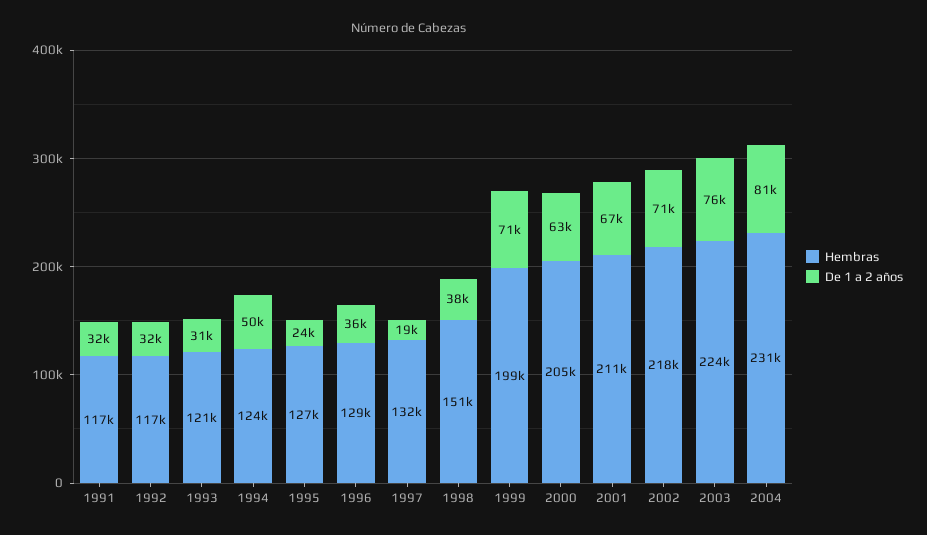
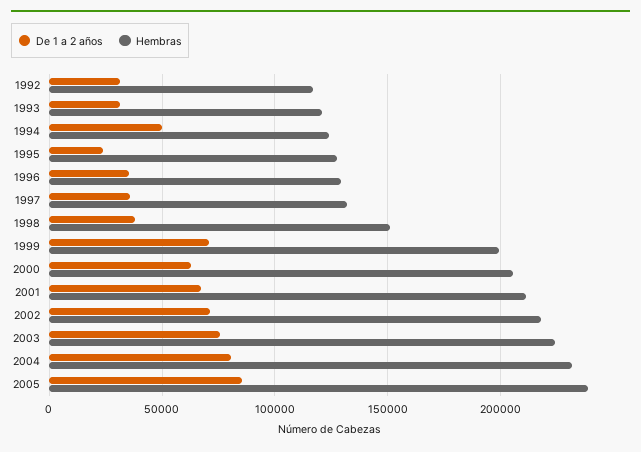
Hembras, 1991: 117000 -> none
De 1 a 2 años, 1991: 32000 -> none
De 1 a 2 años, 1997: 19000 -> 35000
De 1 a 2 años, 2005: none -> 85000
Hembras, 2005: none -> 240000

